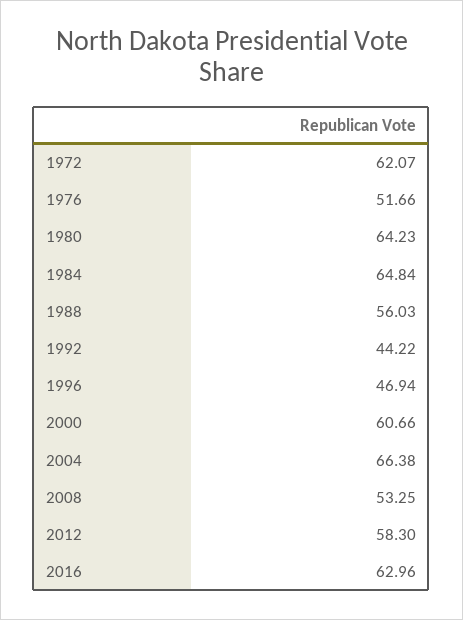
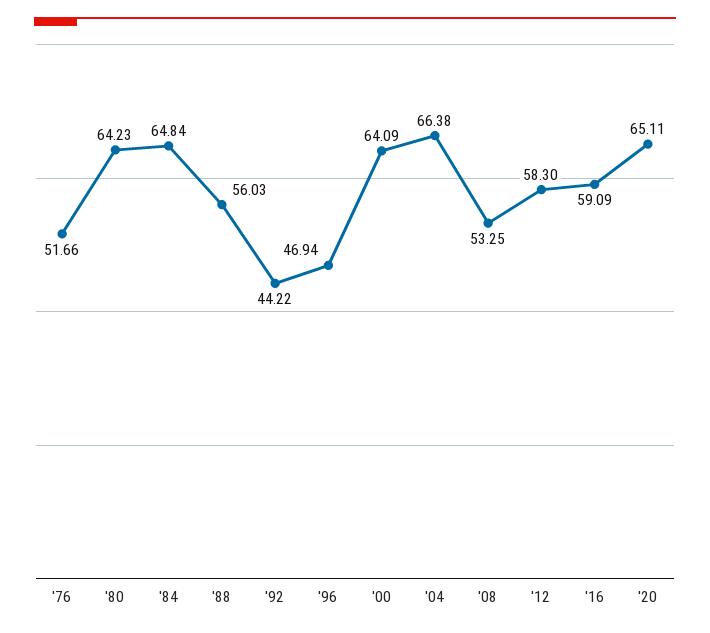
1972: 62.07 -> none
2000: 60.66 -> 64.09
2016: 62.96 -> 59.09
'20: none -> 65.11

